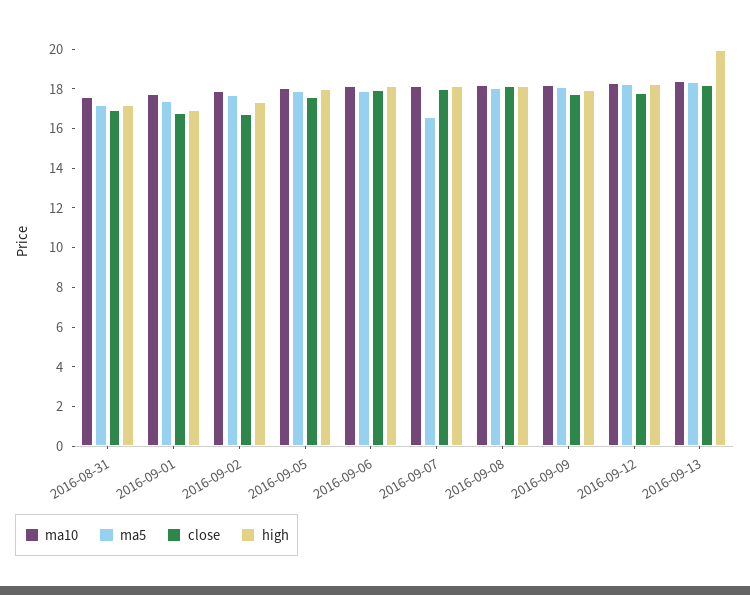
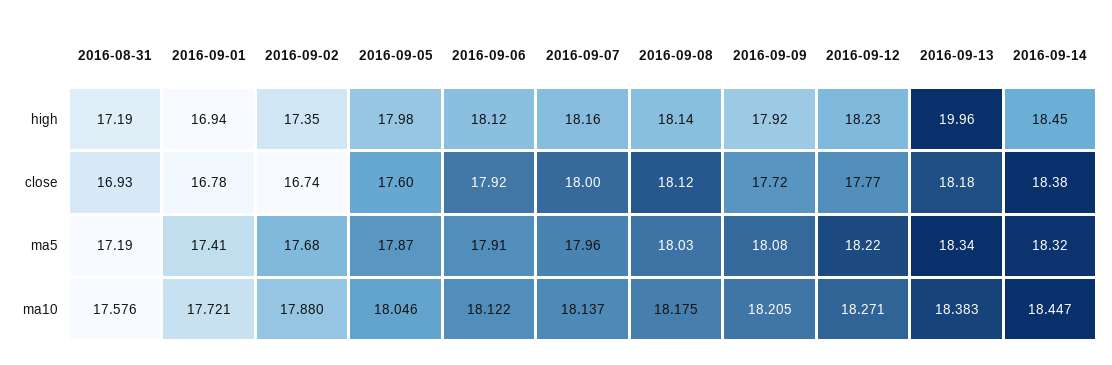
ma5, 2016-09-07: 16.5 -> 17.96
high, 2016-09-14: none -> 18.45
close, 2016-09-14: none -> 18.38
ma5, 2016-09-14: none -> 18.32
ma10, 2016-09-14: none -> 18.447

